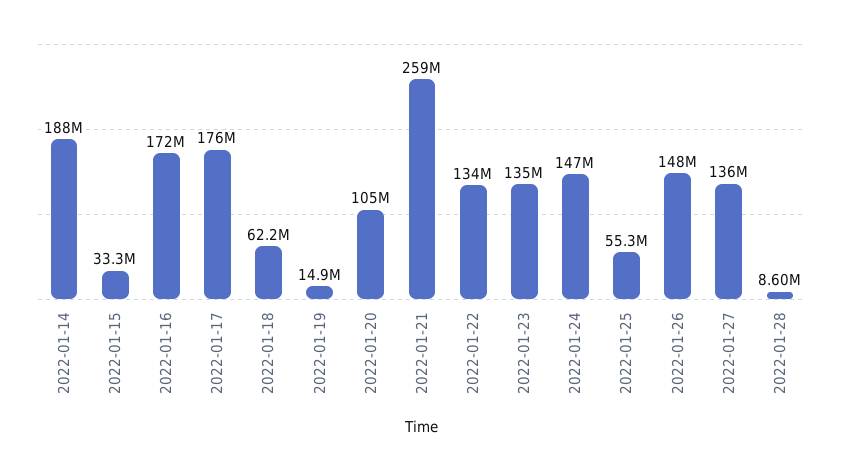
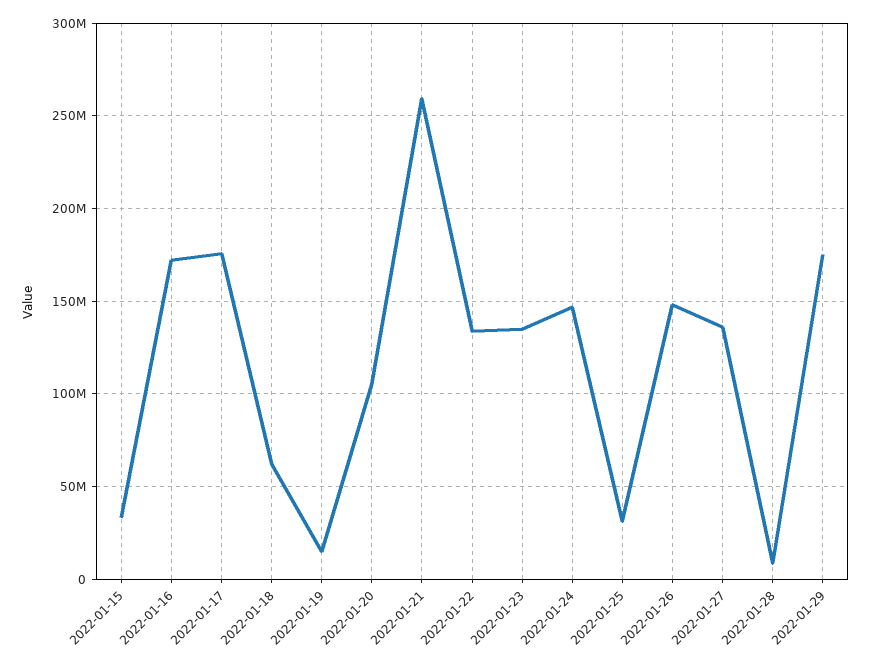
2022-01-14: 188000000 -> none
2022-01-25: 55300000 -> 30000000
2022-01-29: none -> 175000000

